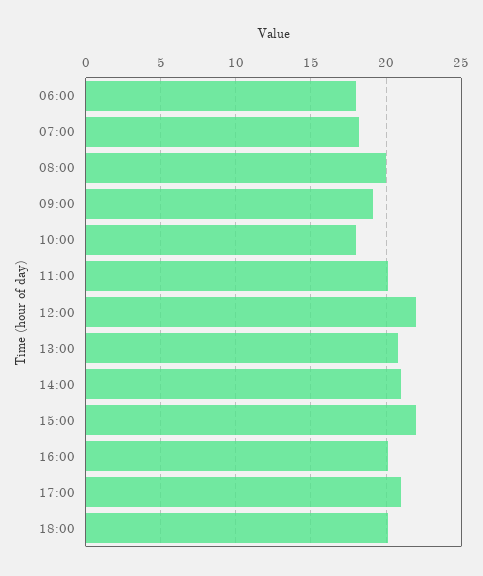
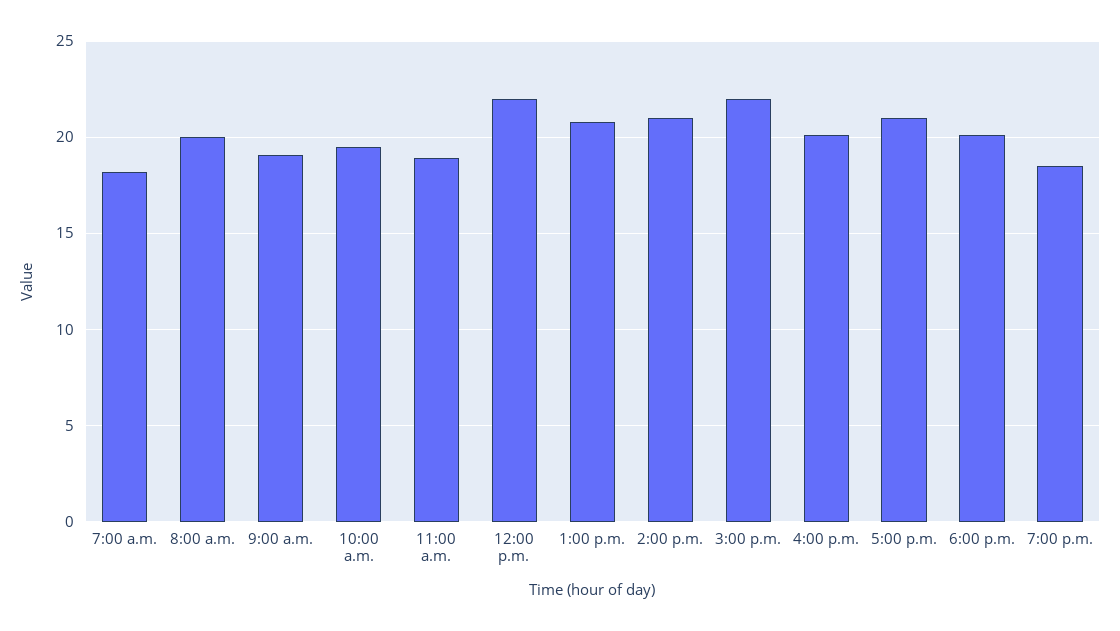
06:00: 18 -> none
10:00: 18 -> 19.5
11:00: 20 -> 19
7:00 p.m.: none -> 18.5

